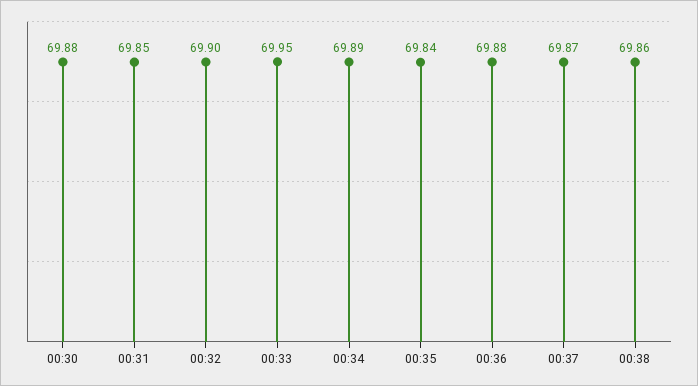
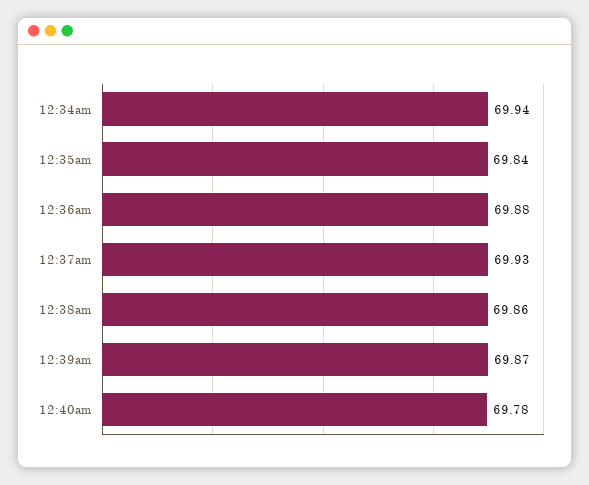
00:30: 69.88 -> none
00:31: 69.85 -> none
00:32: 69.9 -> none
00:33: 69.95 -> none
00:34: 69.89 -> 69.94
00:37: 69.87 -> 69.93
12:39am: none -> 69.87
12:40am: none -> 69.78

